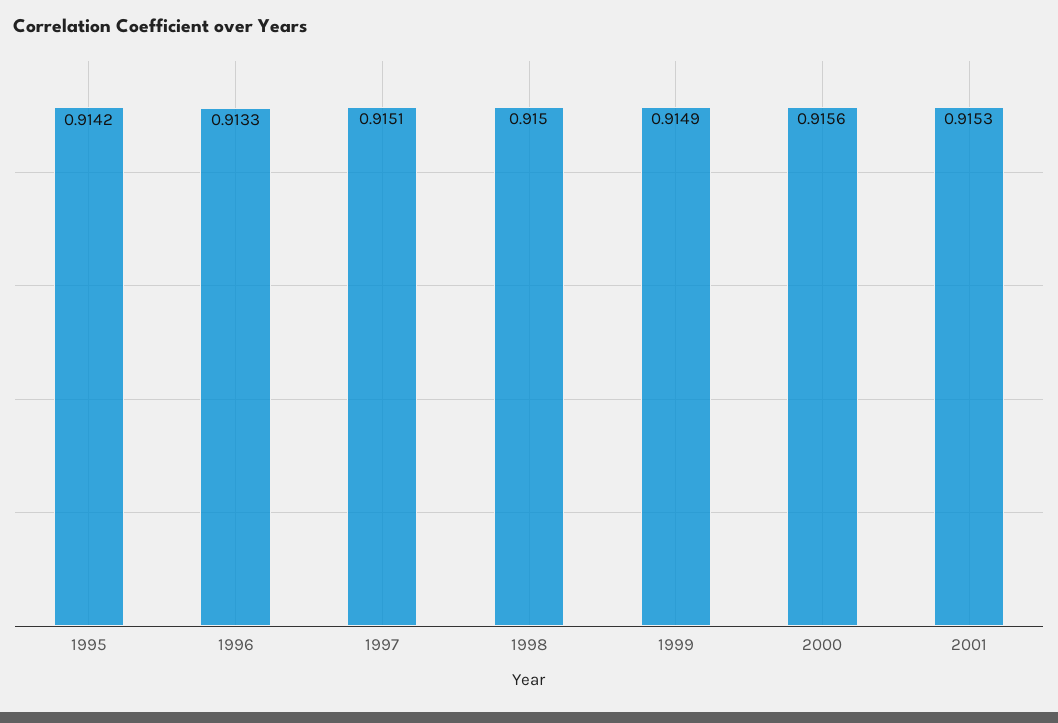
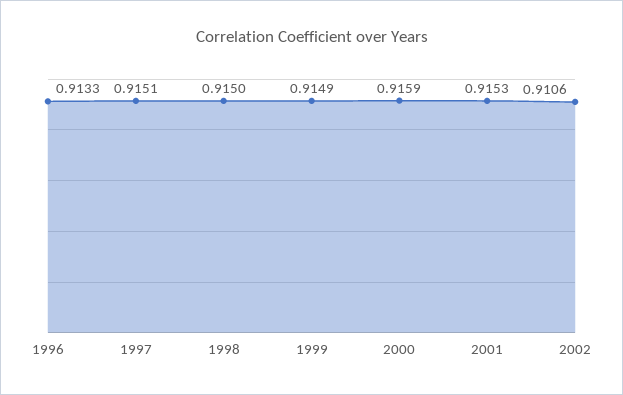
1995: 0.9142 -> none
2000: 0.9156 -> 0.9159
2002: none -> 0.9106

